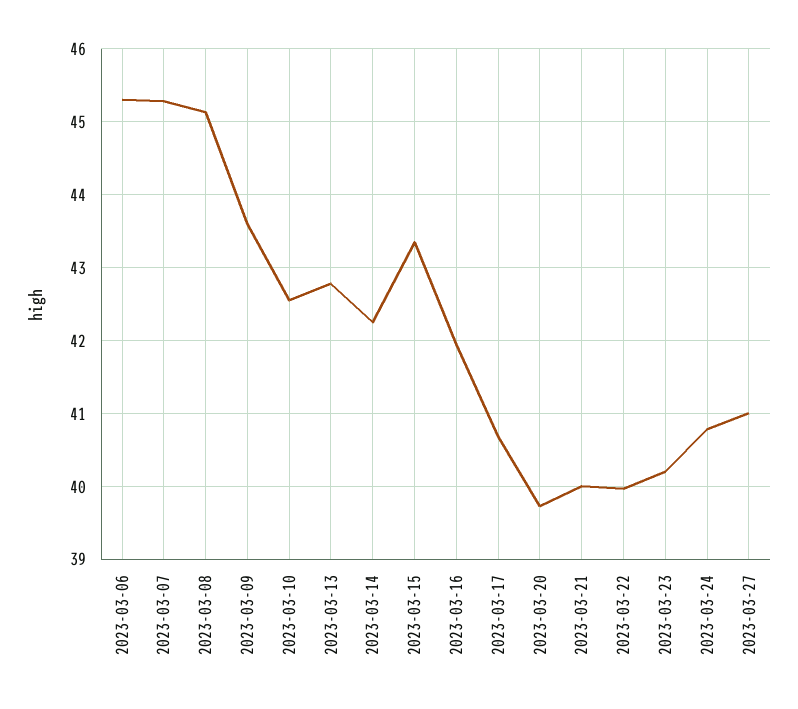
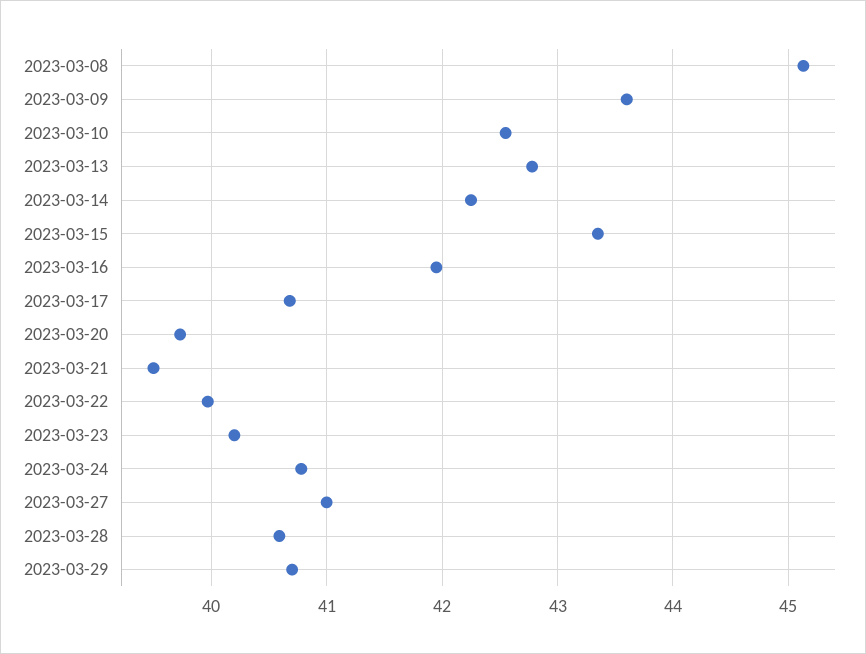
2023-03-06: 45.3 -> none
2023-03-07: 45.3 -> none
2023-03-21: 40 -> 39.5
2023-03-28: none -> 40.6
2023-03-29: none -> 40.7

